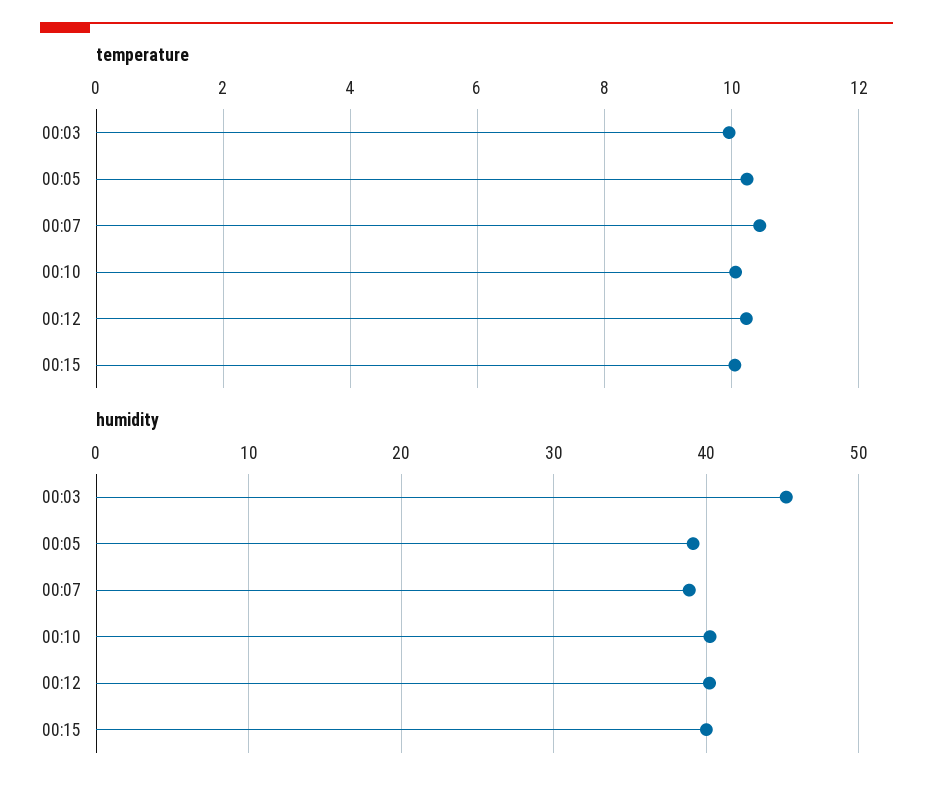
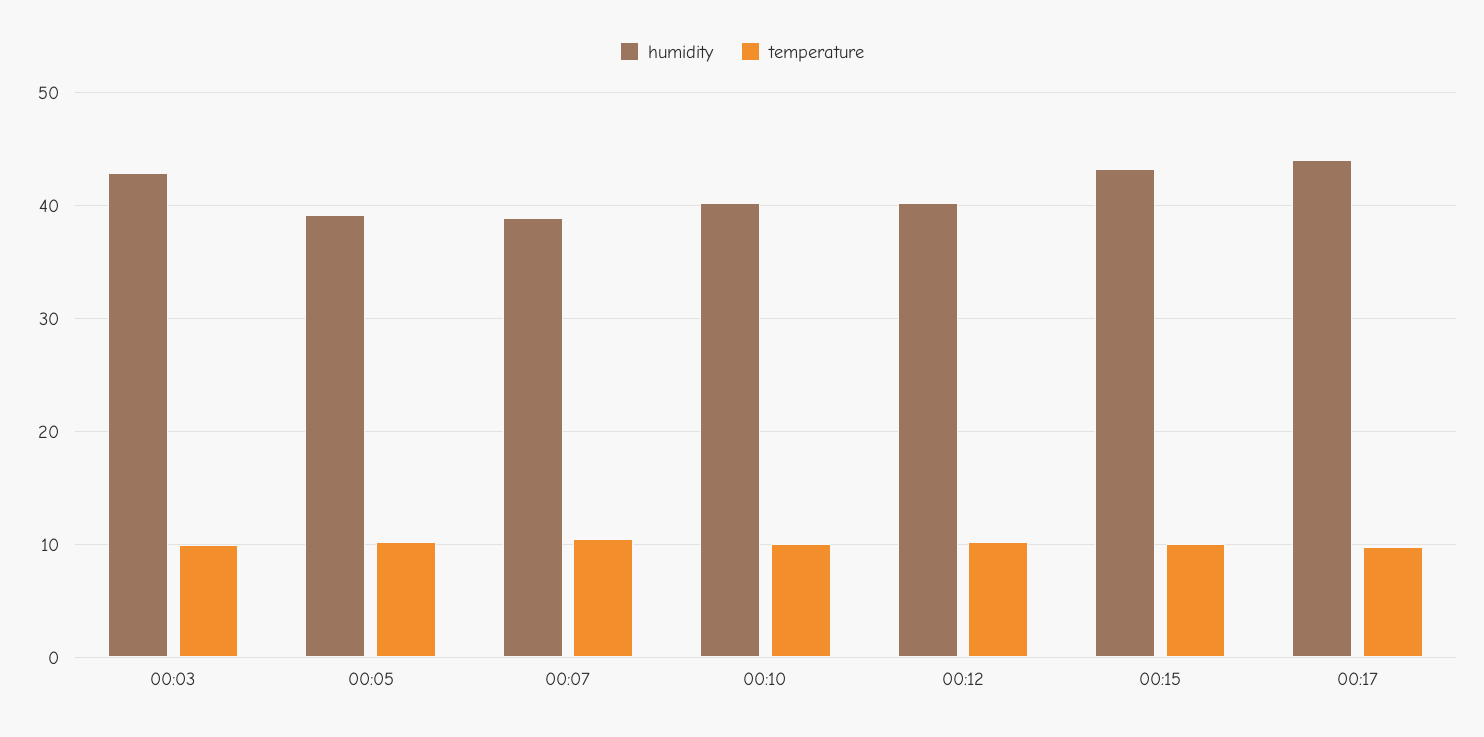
humidity, 00:03: 45 -> 43
humidity, 00:15: 40 -> 43
humidity, 00:17: none -> 44
temperature, 00:17: none -> 10

